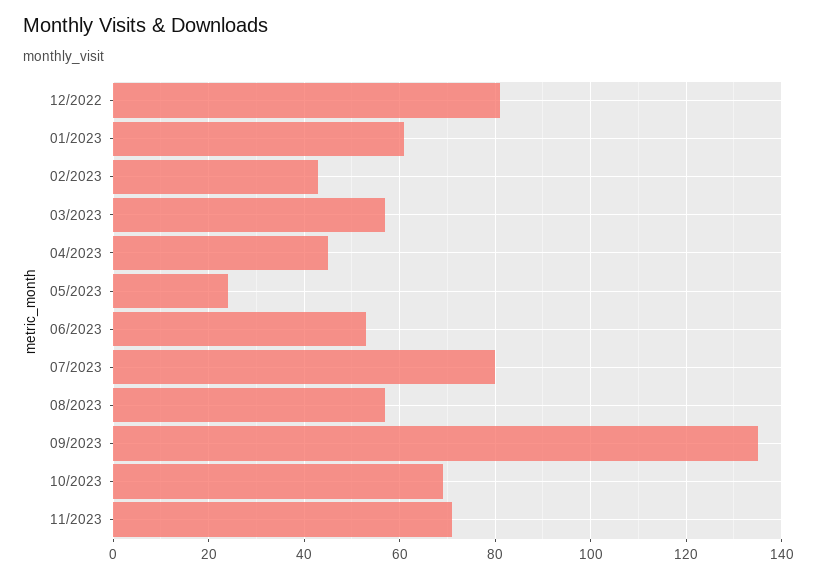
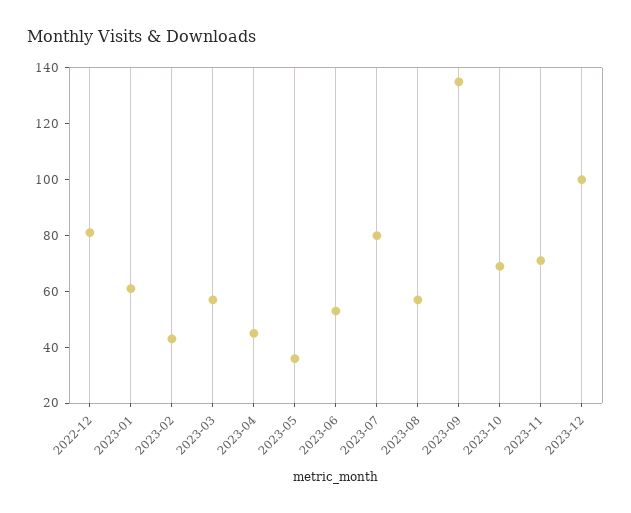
05/2023: 25 -> 35
2023-12: none -> 100

